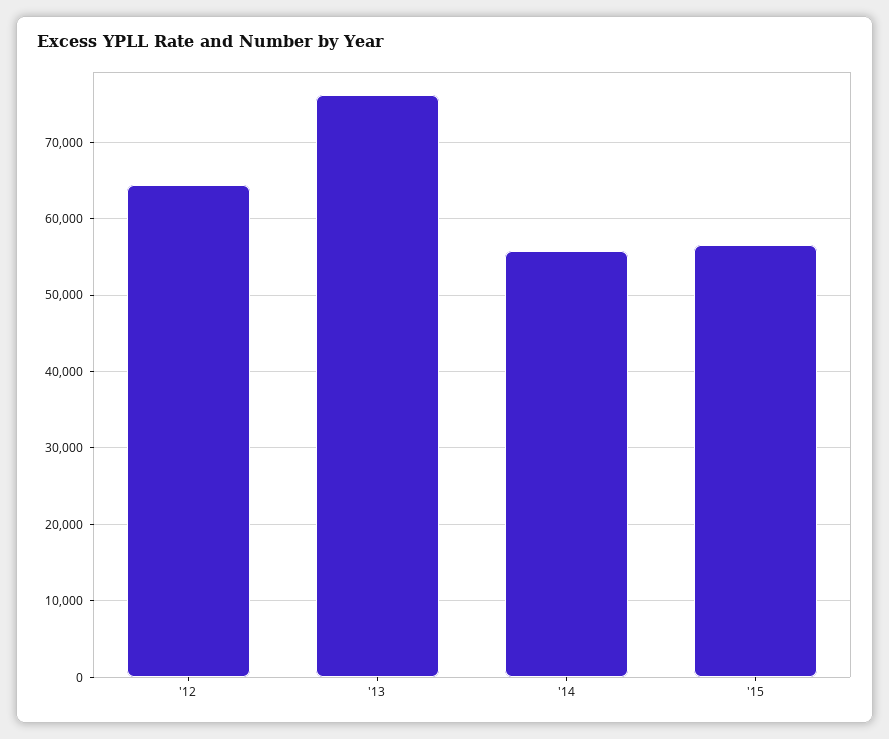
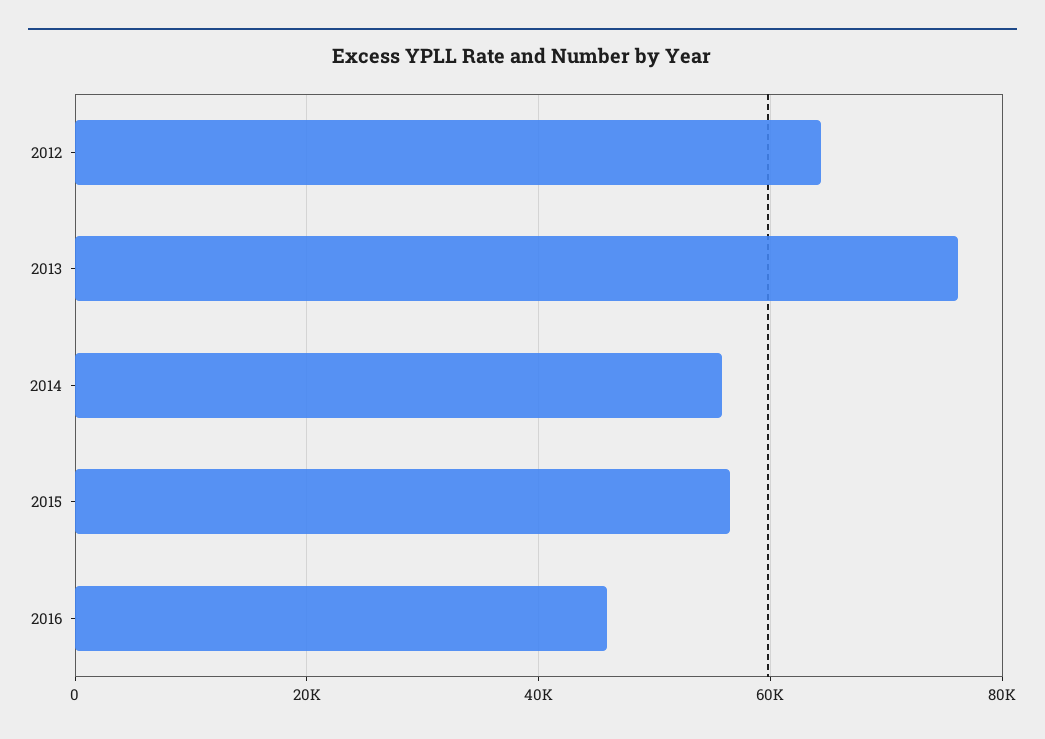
2016: none -> 46000

